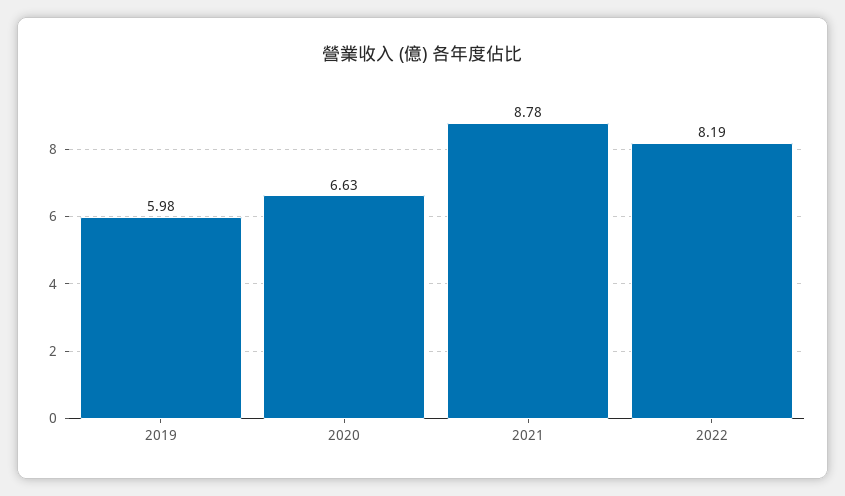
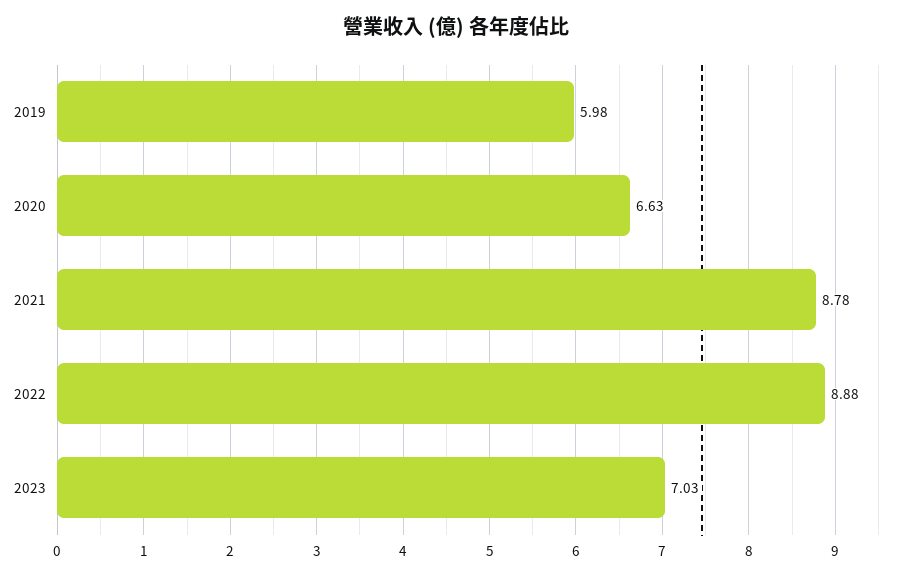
2022: 8.19 -> 8.88
2023: none -> 7.03

